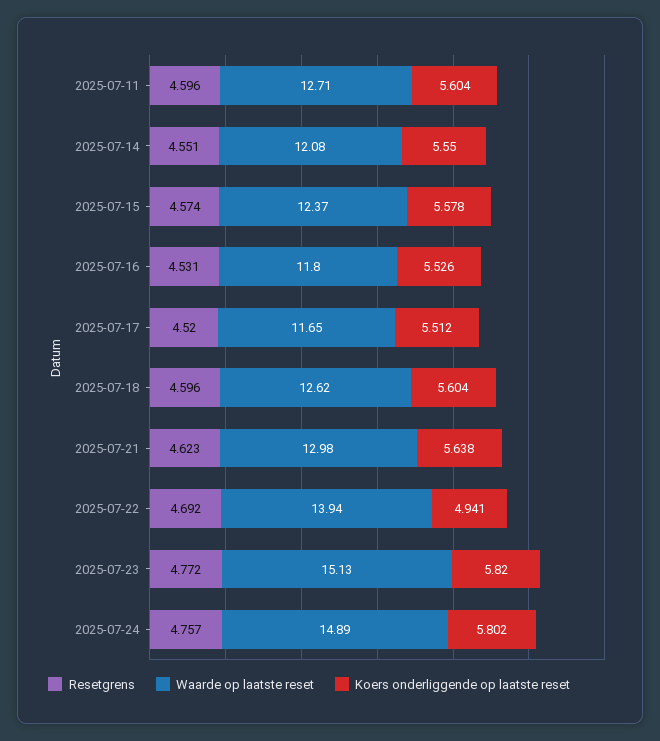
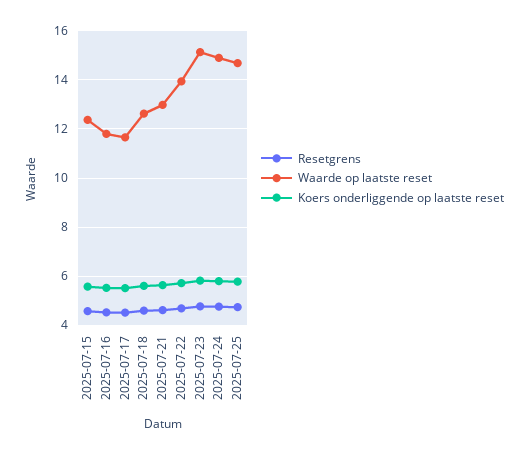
Resetgrens, 2025-07-11: 4.596 -> none
Waarde op laatste reset, 2025-07-11: 12.71 -> none
Koers onderliggende op laatste reset, 2025-07-11: 5.604 -> none
Resetgrens, 2025-07-14: 4.551 -> none
Waarde op laatste reset, 2025-07-14: 12.08 -> none
Koers onderliggende op laatste reset, 2025-07-14: 5.55 -> none
Koers onderliggende op laatste reset, 2025-07-22: 4.941 -> 5.75
Resetgrens, 2025-07-25: none -> 4.75
Waarde op laatste reset, 2025-07-25: none -> 14.75
Koers onderliggende op laatste reset, 2025-07-25: none -> 5.75

